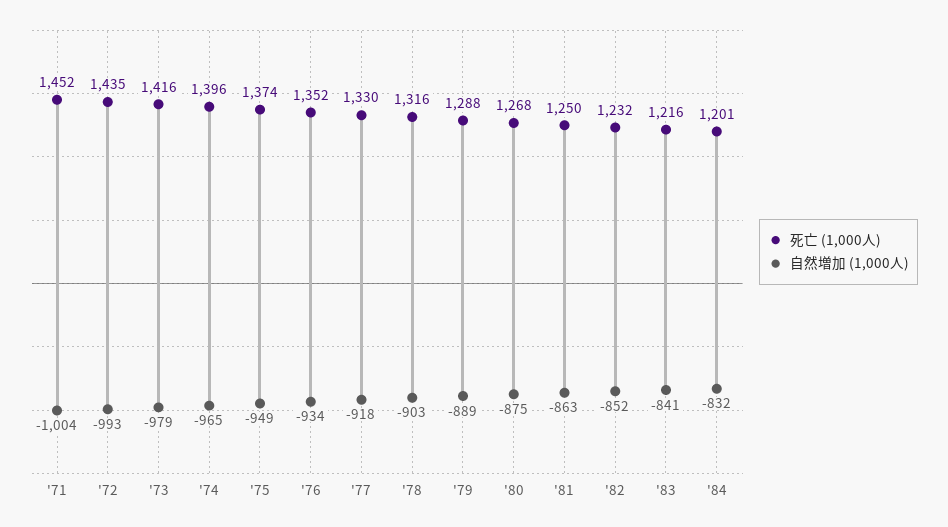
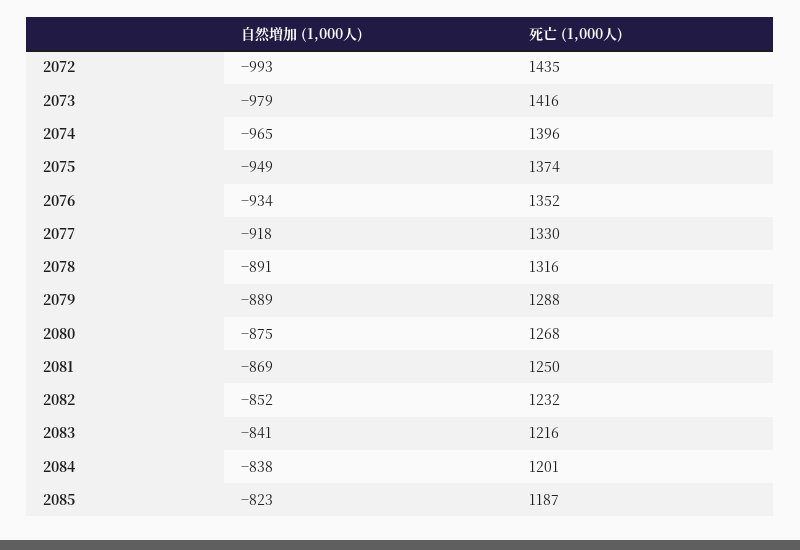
死亡 (1,000人), '71: 1452 -> none
自然増加 (1,000人), '71: -1004 -> none
自然増加 (1,000人), '78: -903 -> -891
自然増加 (1,000人), '81: -863 -> -869
自然増加 (1,000人), '84: -832 -> -838
自然増加 (1,000人), 2085: none -> -823
死亡 (1,000人), 2085: none -> 1187

